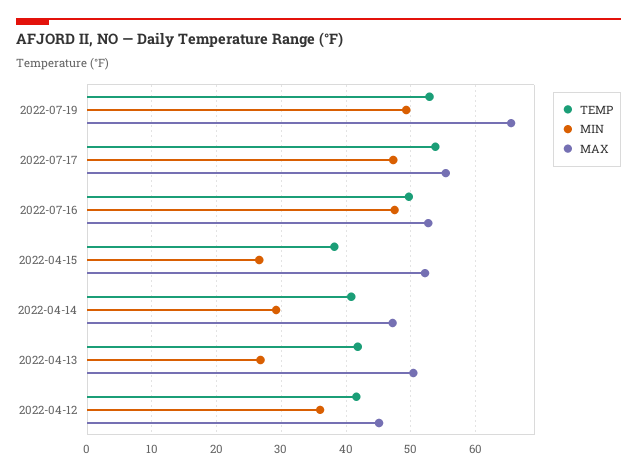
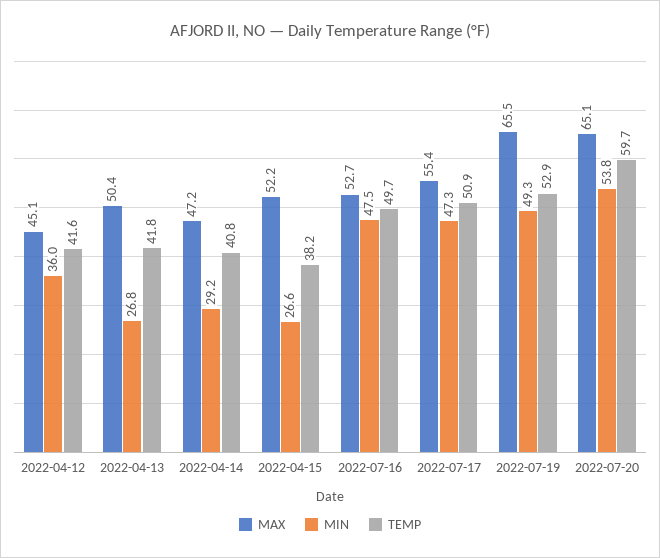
TEMP, 2022-07-17: 54 -> 50.9
MAX, 2022-07-20: none -> 65.1
MIN, 2022-07-20: none -> 53.8
TEMP, 2022-07-20: none -> 59.7

